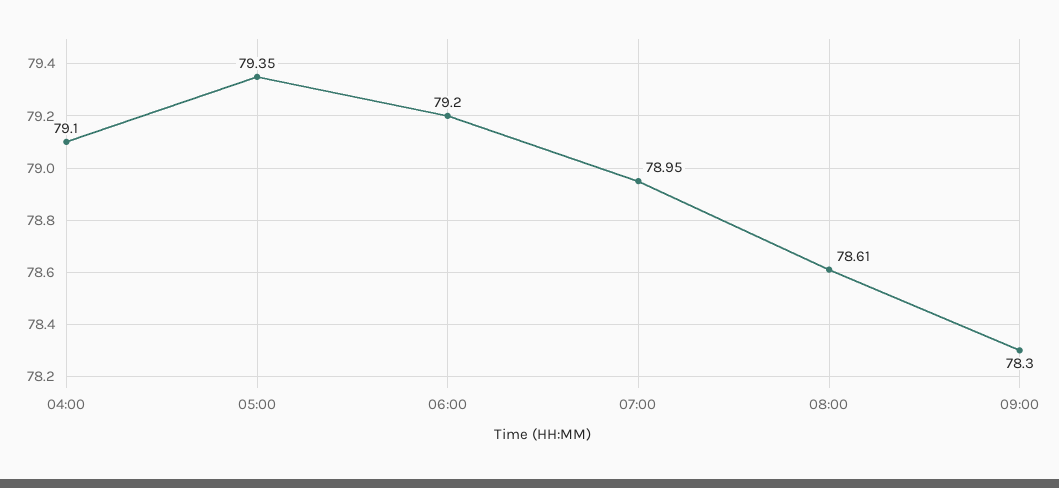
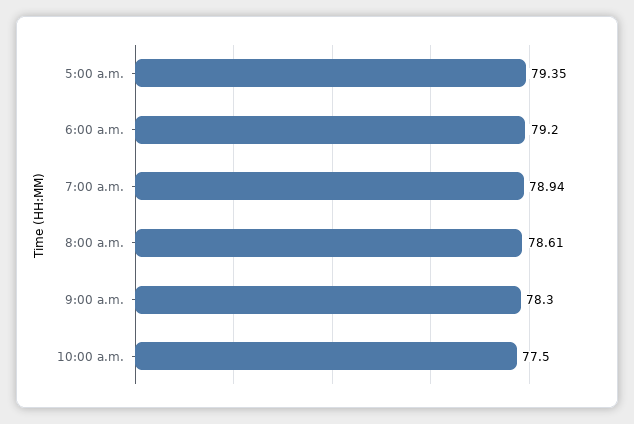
04:00: 79.1 -> none
07:00: 78.95 -> 78.94
10:00 a.m.: none -> 77.5

